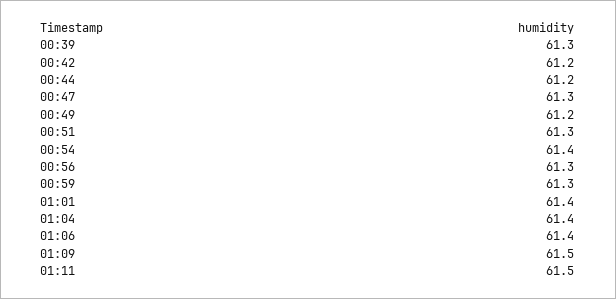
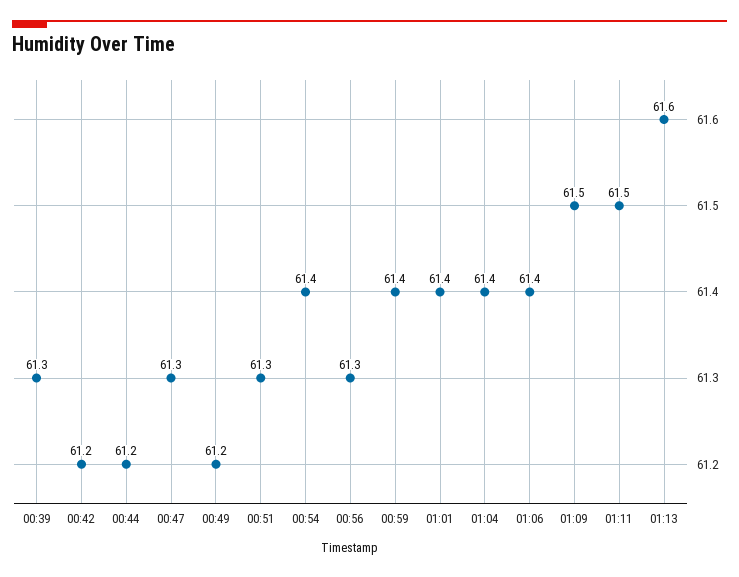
00:59: 61.3 -> 61.4
01:13: none -> 61.6

